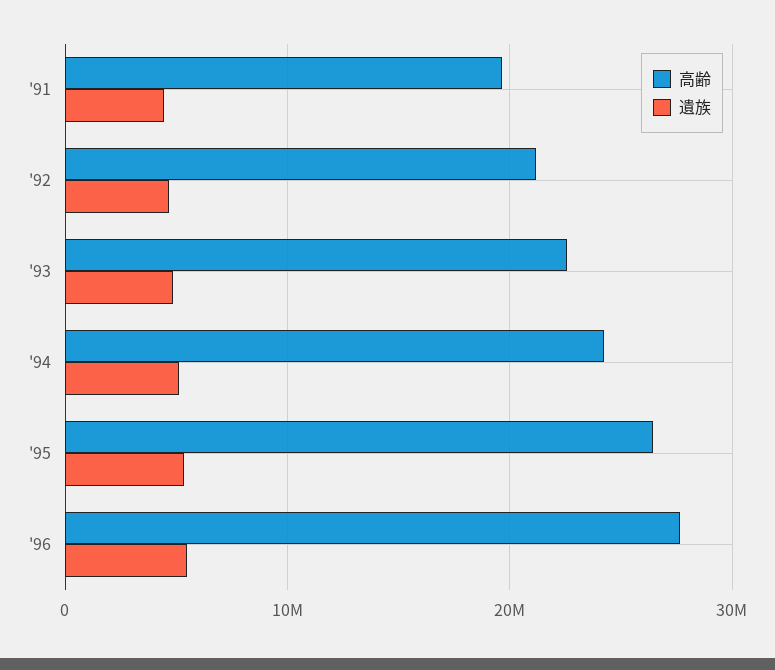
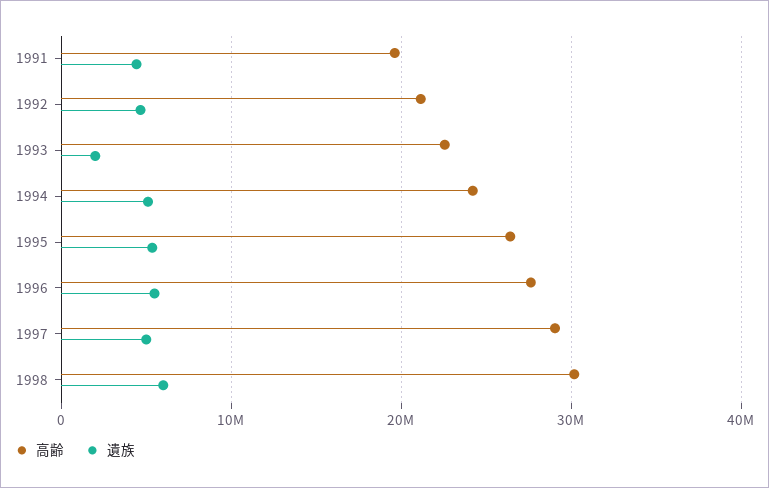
遺族, '93: 5000000 -> 2000000
高齢, 1997: none -> 29000000
遺族, 1997: none -> 5000000
高齢, 1998: none -> 30000000
遺族, 1998: none -> 6000000

